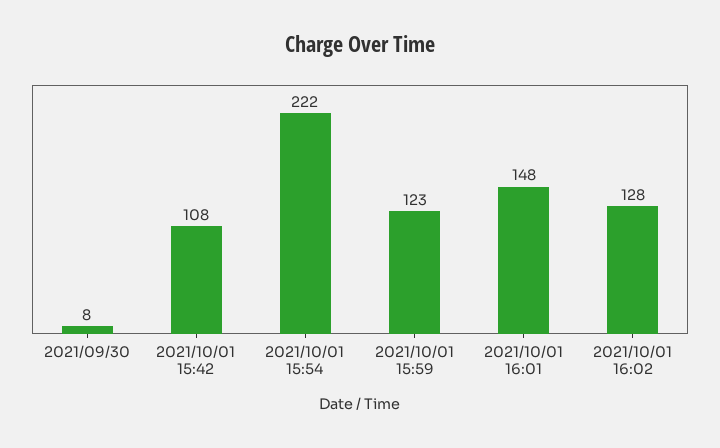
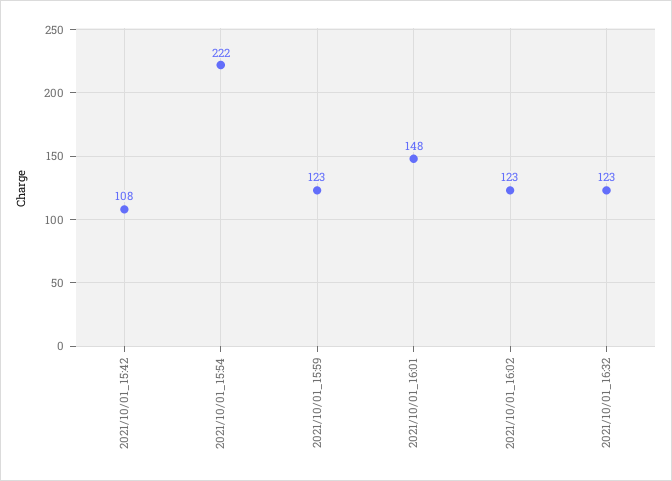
2021/09/30: 8 -> none
2021/10/01 16:02: 128 -> 123
2021/10/01_16:32: none -> 123

